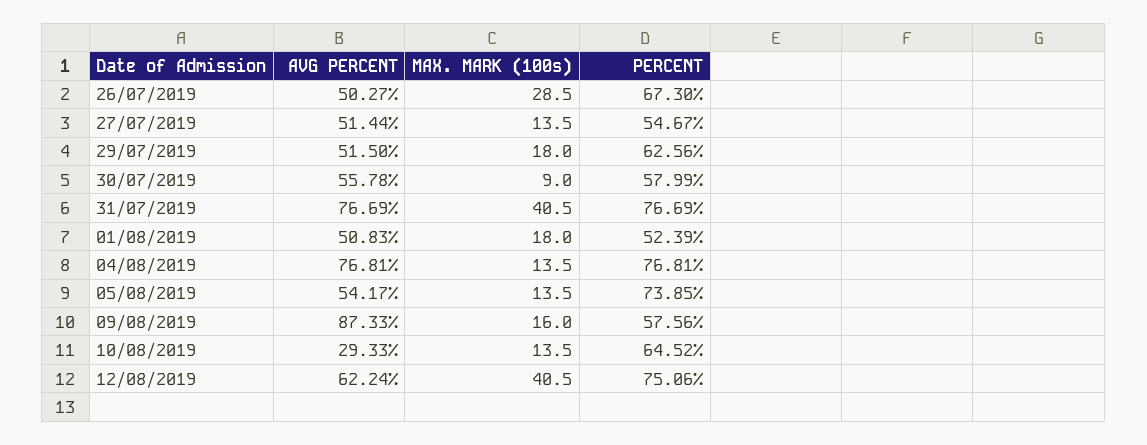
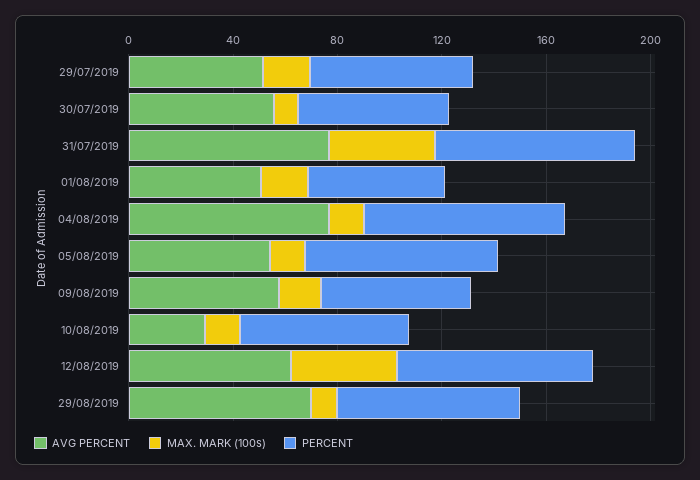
AVG PERCENT, 26/07/2019: 50.27 -> none
MAX. MARK (100s), 26/07/2019: 28.5 -> none
PERCENT, 26/07/2019: 67.3 -> none
AVG PERCENT, 27/07/2019: 51.44 -> none
MAX. MARK (100s), 27/07/2019: 13.5 -> none
PERCENT, 27/07/2019: 54.67 -> none
AVG PERCENT, 09/08/2019: 87.33 -> 60
AVG PERCENT, 29/08/2019: none -> 70
MAX. MARK (100s), 29/08/2019: none -> 10
PERCENT, 29/08/2019: none -> 70

